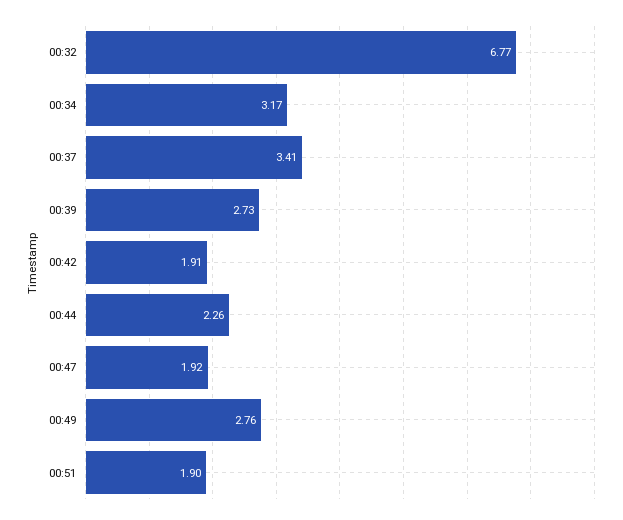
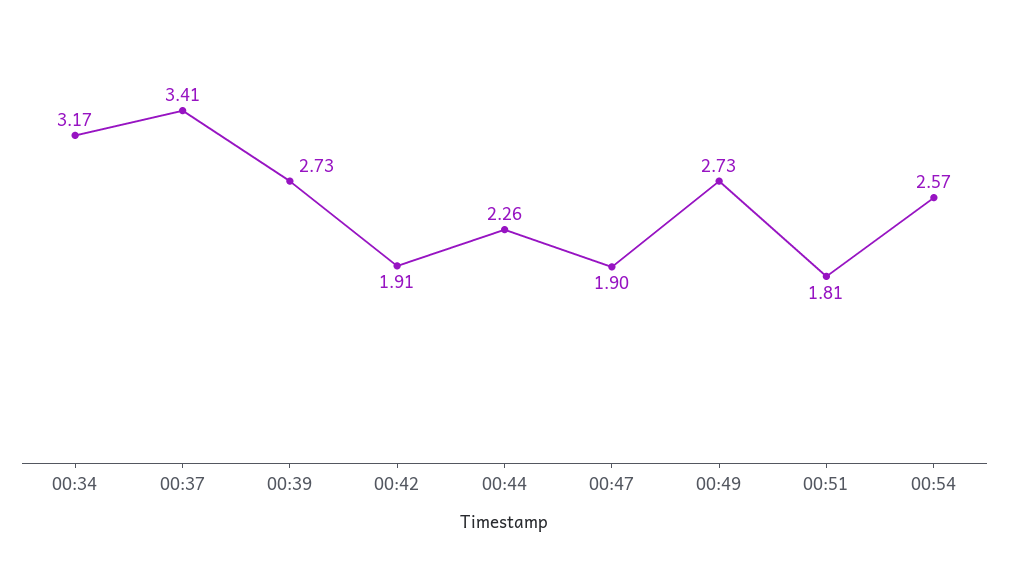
00:32: 6.77 -> none
00:47: 1.92 -> 1.9
00:49: 2.76 -> 2.73
00:51: 1.9 -> 1.81
00:54: none -> 2.57

